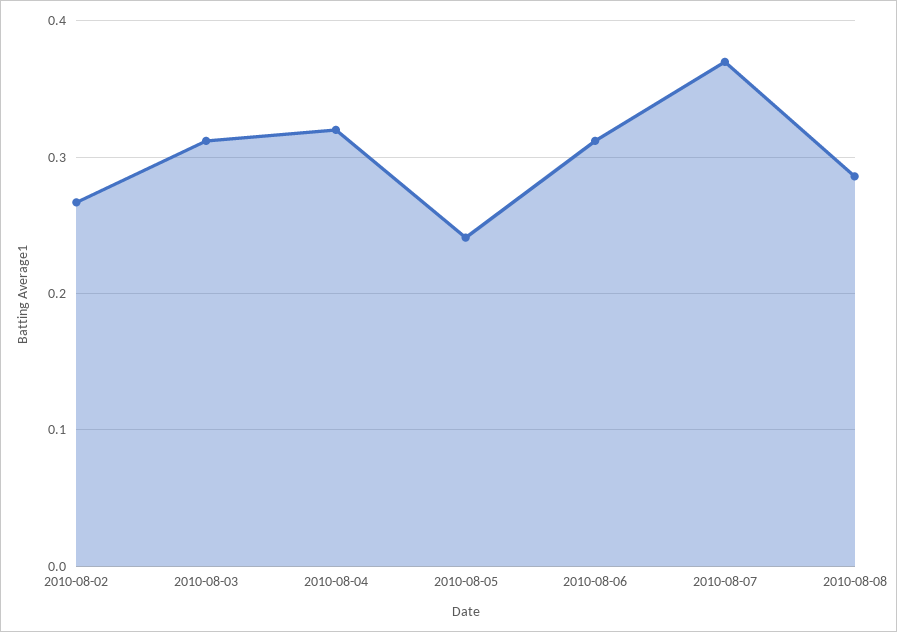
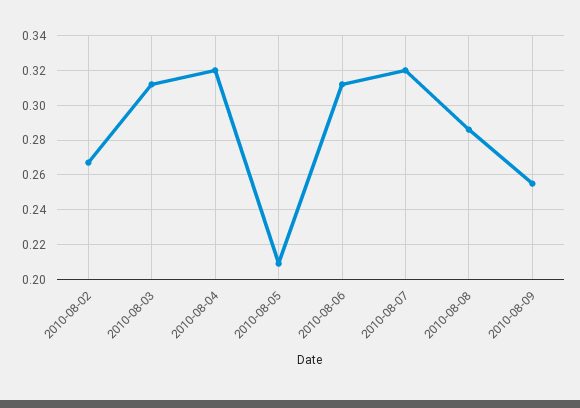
2010-08-05: 0.24 -> 0.21
2010-08-07: 0.37 -> 0.32
2010-08-09: none -> 0.255

